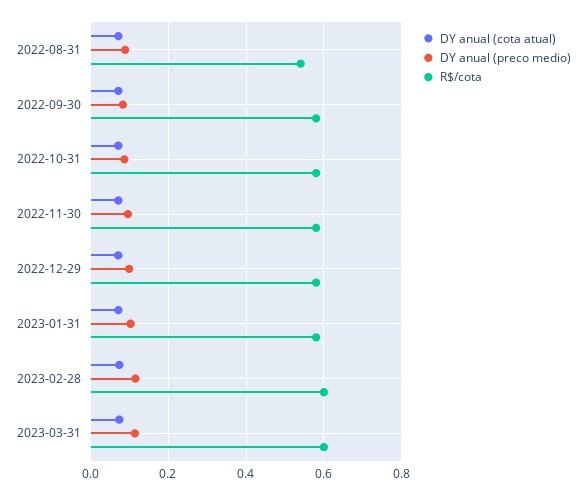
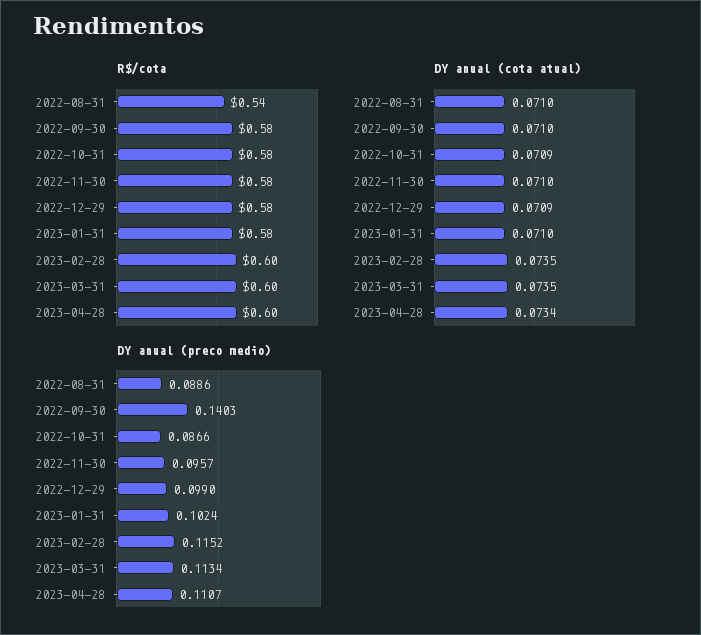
DY anual (preco medio), 2022-09-30: 0.08 -> 0.1403
R$/cota, 2023-04-28: none -> 0.6
DY anual (cota atual), 2023-04-28: none -> 0.0734
DY anual (preco medio), 2023-04-28: none -> 0.1107

